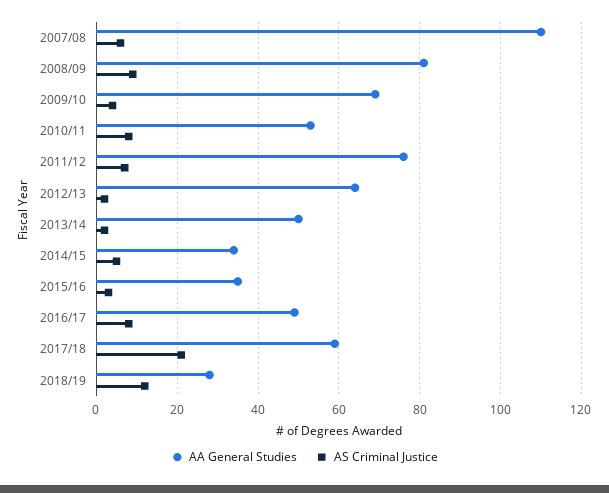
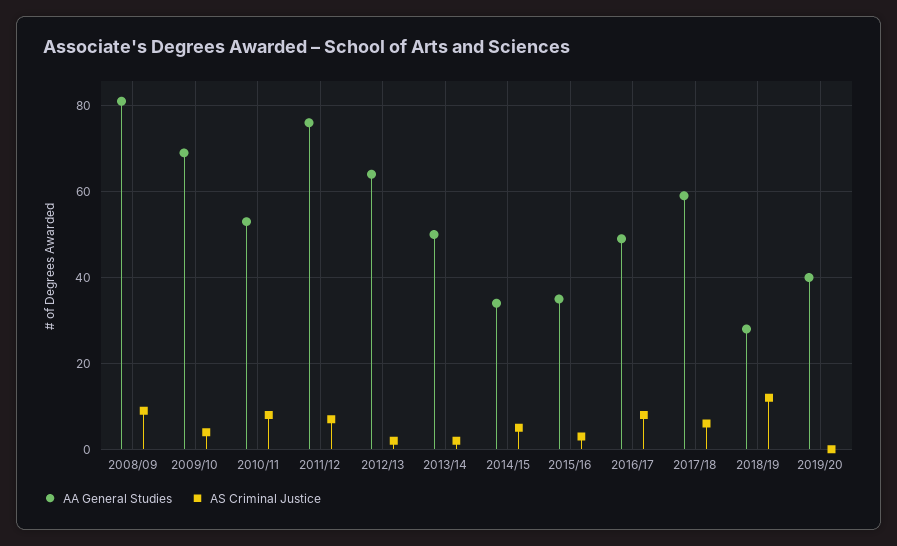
AA General Studies, 2007/08: 110 -> none
AS Criminal Justice, 2007/08: 5 -> none
AS Criminal Justice, 2017/18: 20 -> 5
AA General Studies, 2019/20: none -> 40
AS Criminal Justice, 2019/20: none -> 0

